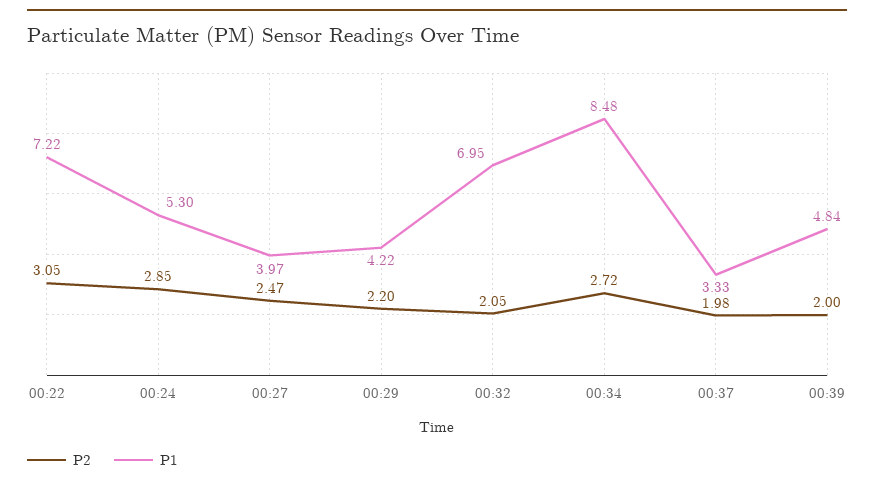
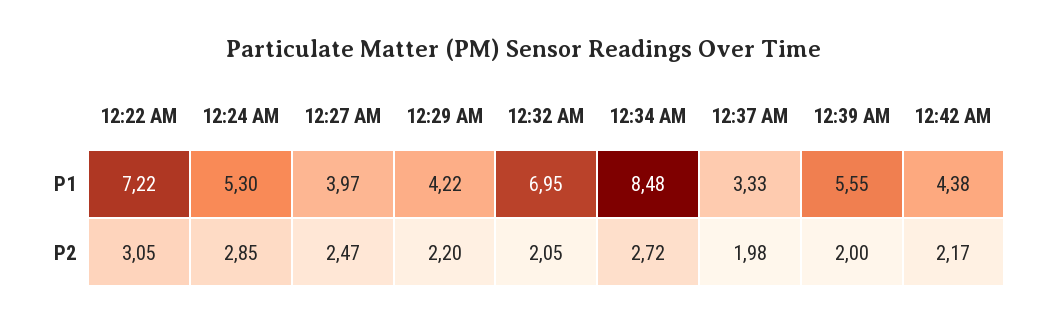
P1, 00:39: 4.84 -> 5.55
P1, 12:42 AM: none -> 4.38
P2, 12:42 AM: none -> 2.17

